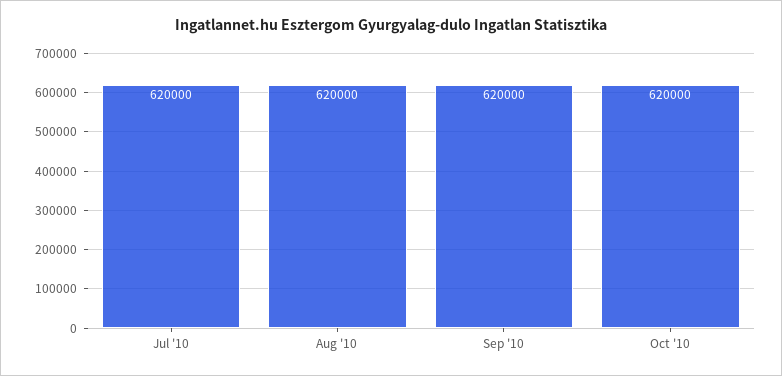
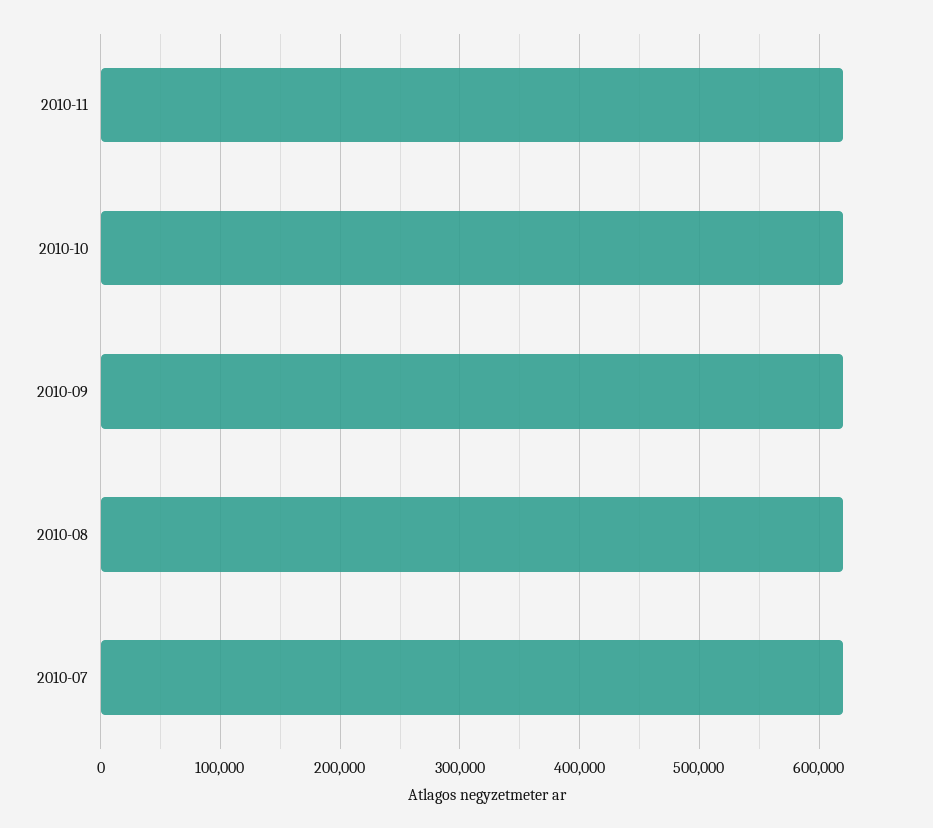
2010-11: none -> 620000

